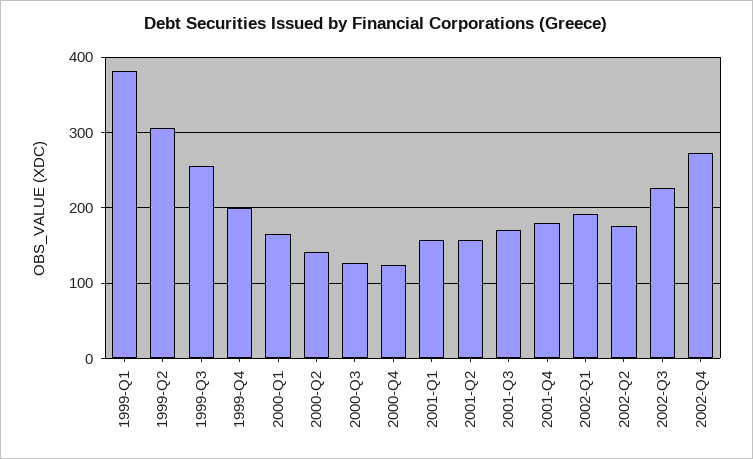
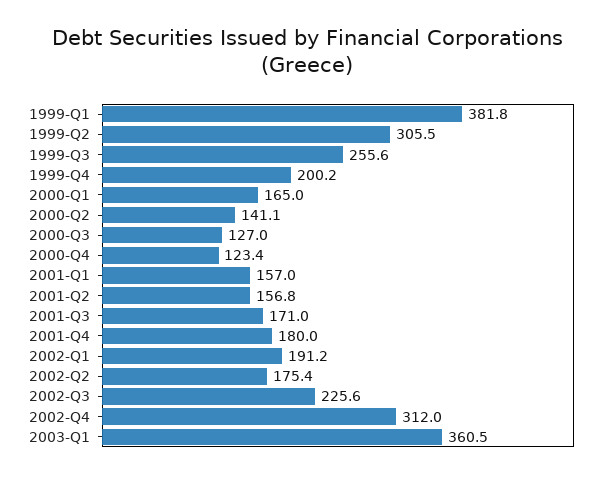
2002-Q4: 270 -> 312
2003-Q1: none -> 360.5

